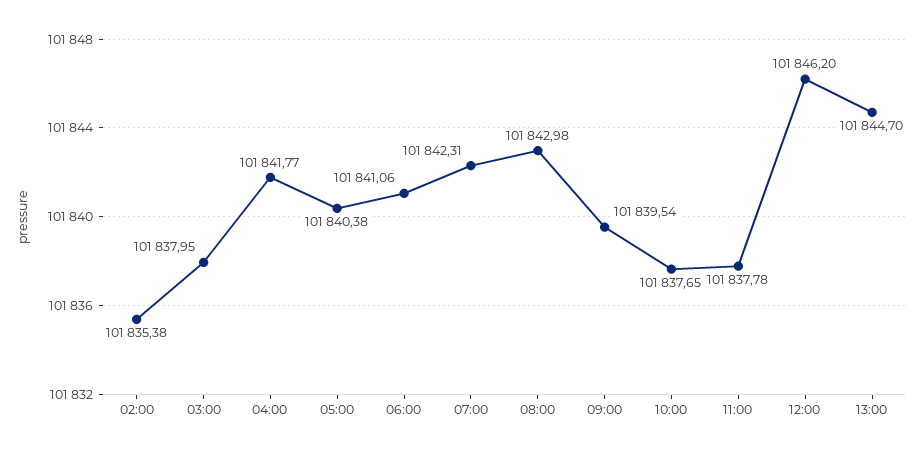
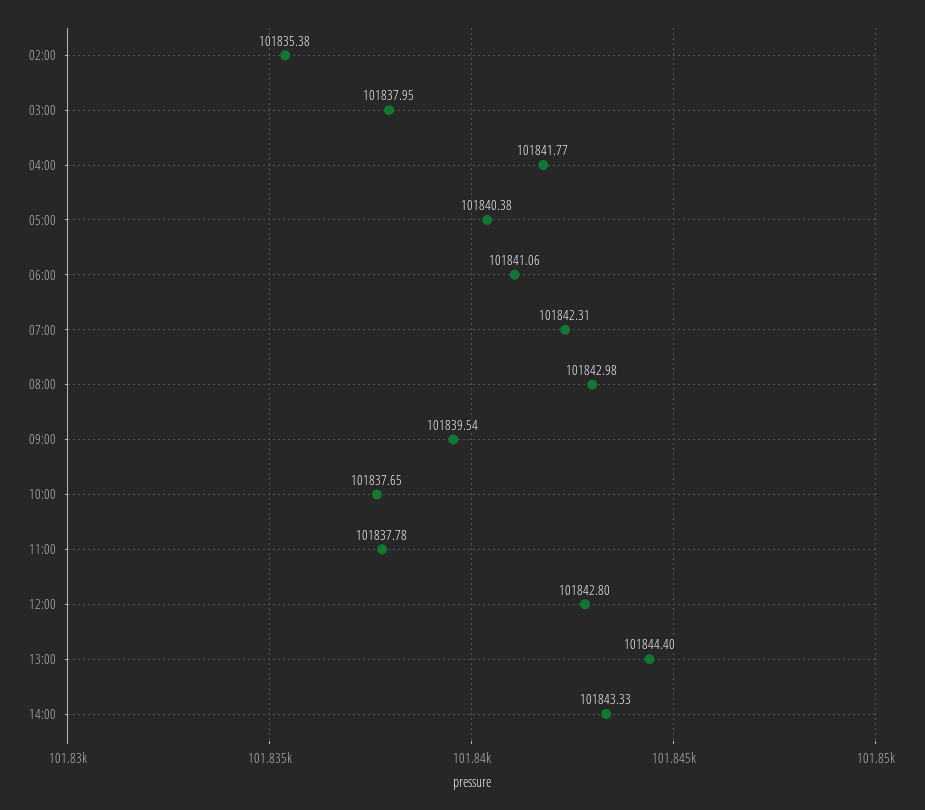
12:00: 101846.2 -> 101842.8
13:00: 101844.7 -> 101844.4
14:00: none -> 101843.33

